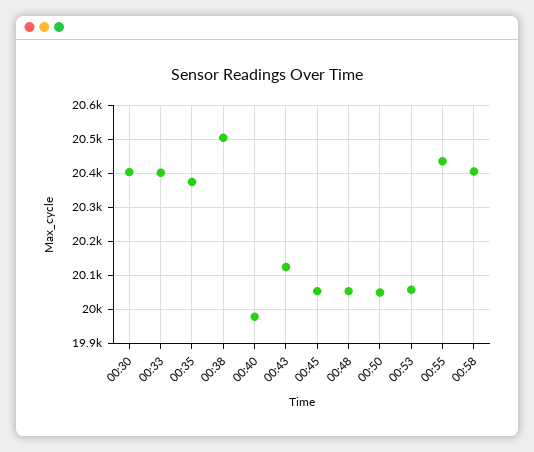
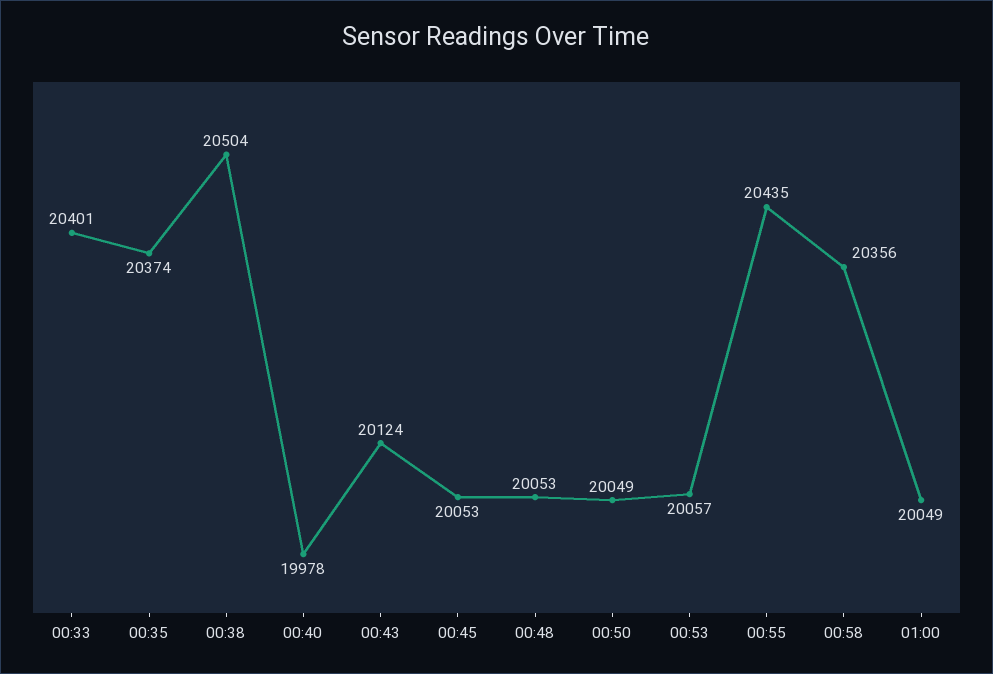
00:30: 20400 -> none
00:58: 20400 -> 20356
01:00: none -> 20049

